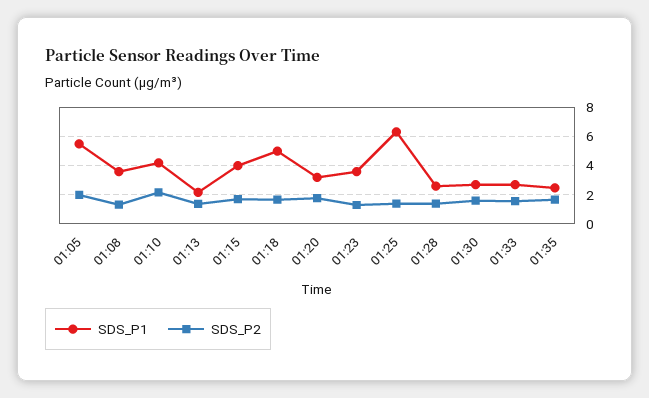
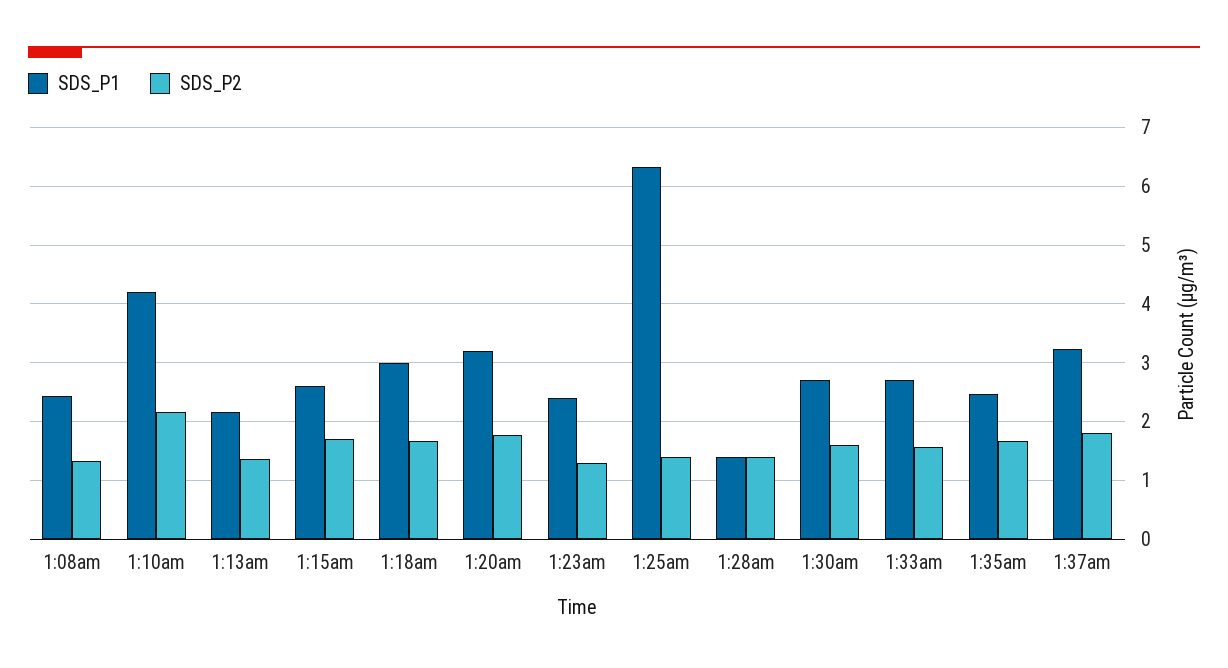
SDS_P1, 01:05: 5.5 -> none
SDS_P2, 01:05: 2 -> none
SDS_P1, 01:08: 3.5 -> 2.4
SDS_P1, 01:15: 4 -> 2.6
SDS_P1, 01:18: 5 -> 3
SDS_P1, 01:23: 3.5 -> 2.4
SDS_P1, 01:28: 2.5 -> 1.4
SDS_P1, 1:37am: none -> 3.2
SDS_P2, 1:37am: none -> 1.8

